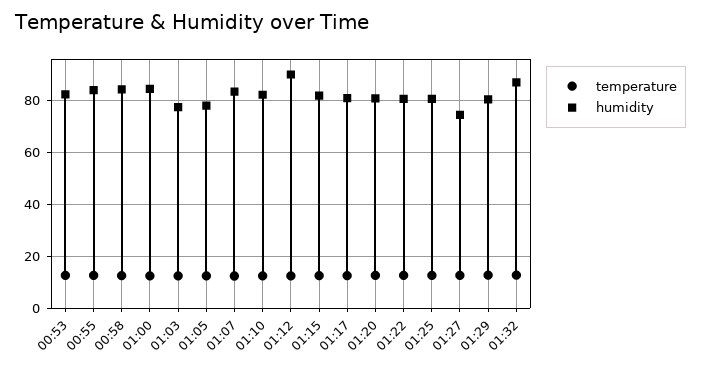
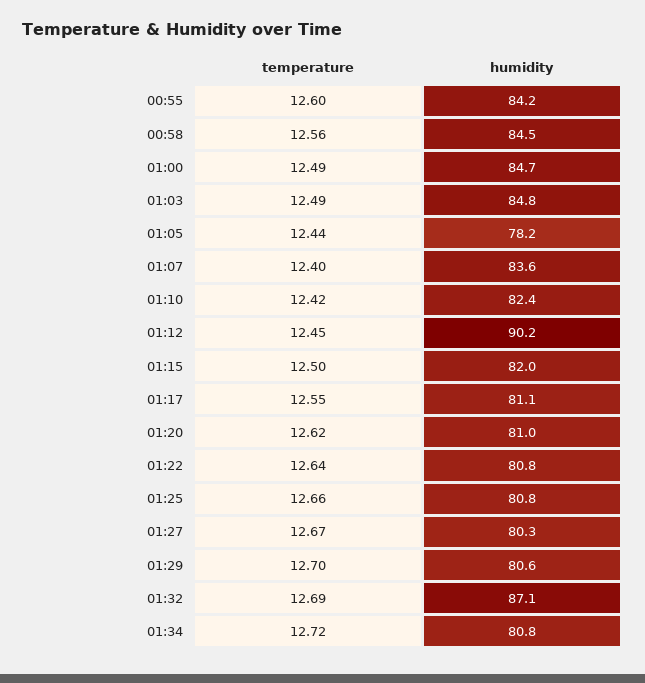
temperature, 00:53: 12.5 -> none
humidity, 00:53: 82.5 -> none
humidity, 01:03: 77.5 -> 84.8
humidity, 01:27: 75 -> 80.3
temperature, 01:34: none -> 12.72
humidity, 01:34: none -> 80.8

